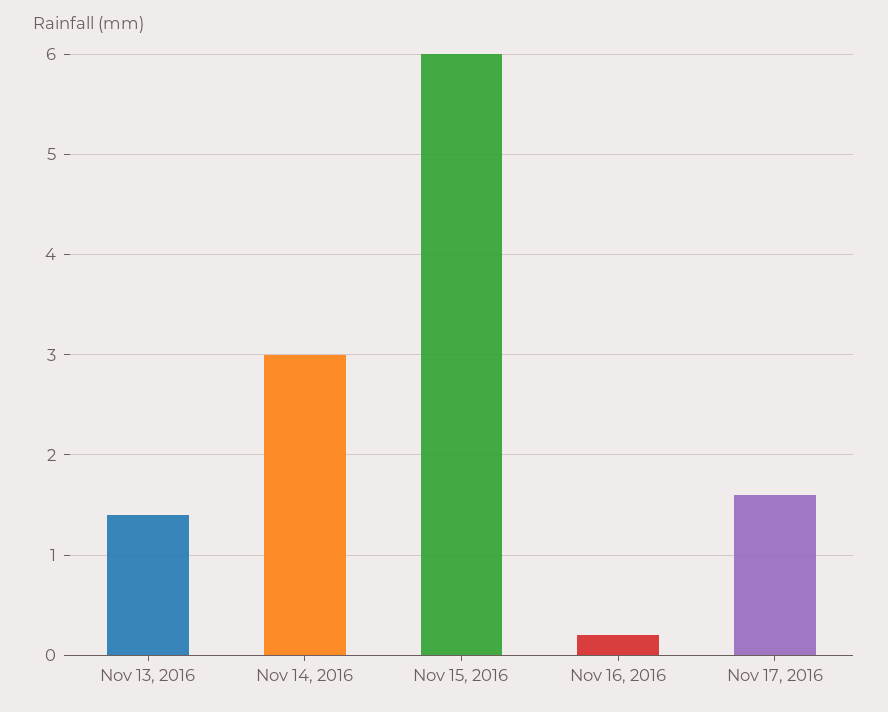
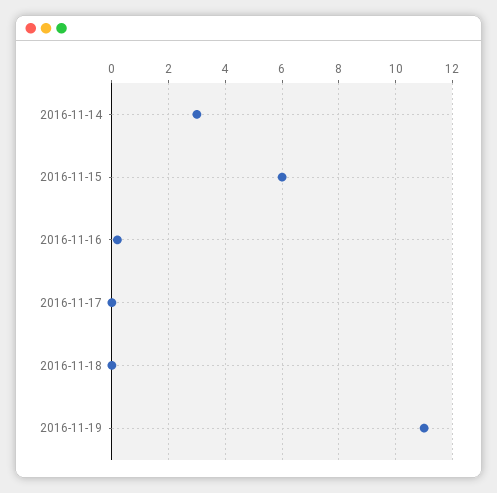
Nov 13, 2016: 1.4 -> none
Nov 17, 2016: 1.6 -> 0
2016-11-18: none -> 0
2016-11-19: none -> 11

